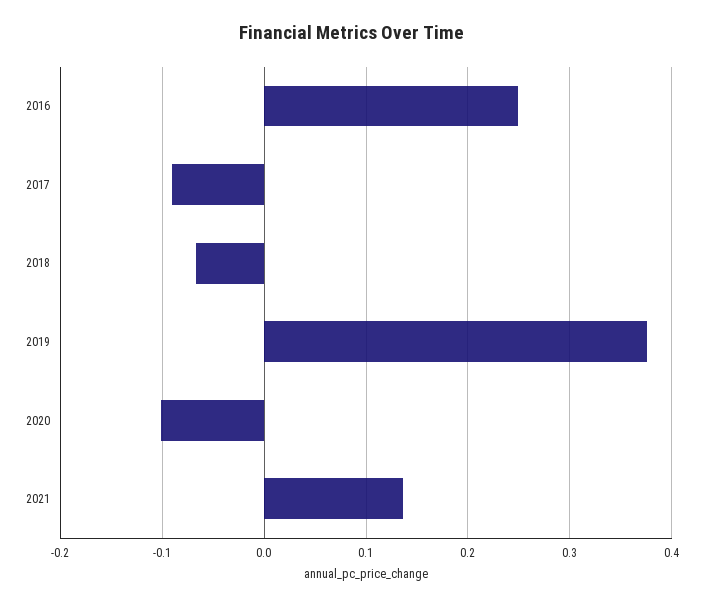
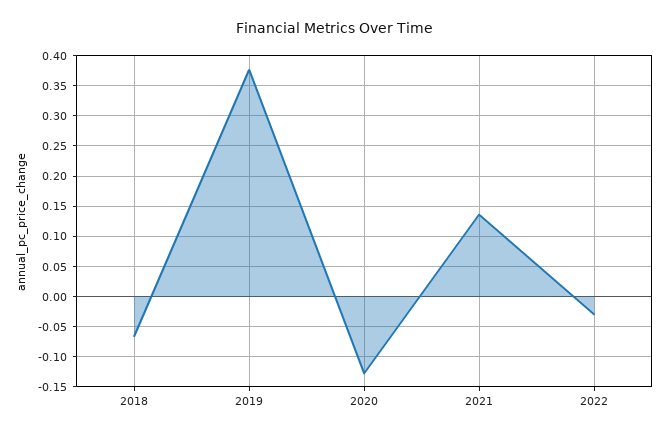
2016: 0.25 -> none
2017: -0.09 -> none
2020: -0.1 -> -0.13
2022: none -> -0.03

